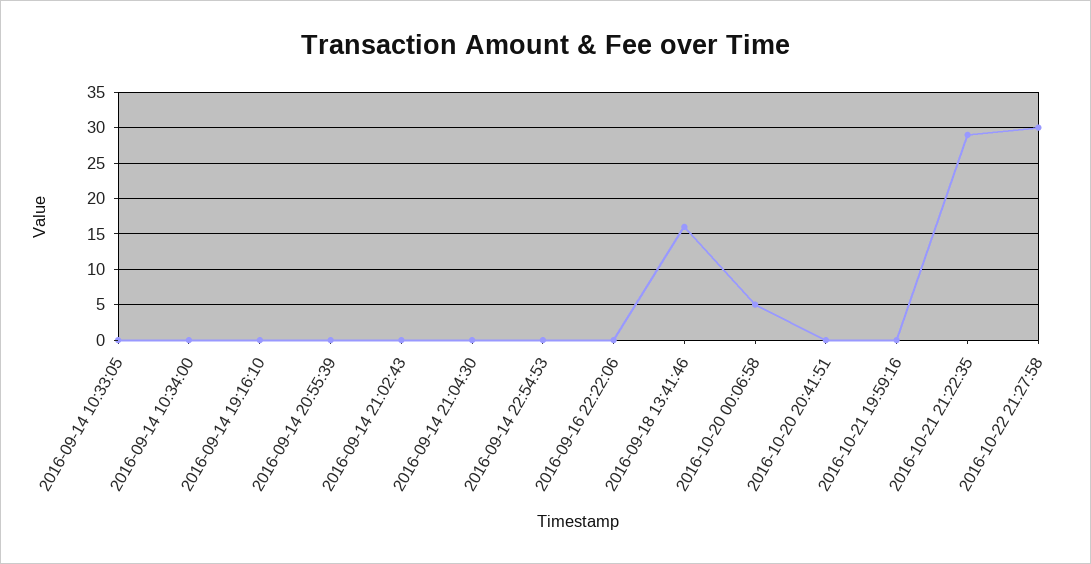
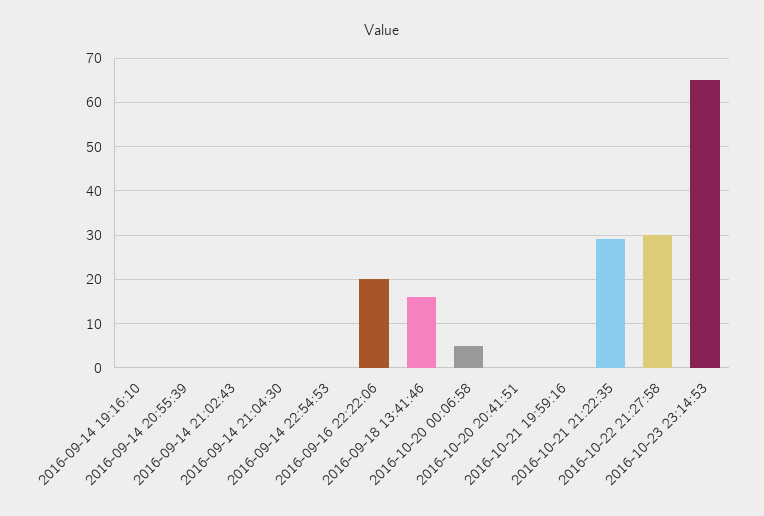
2016-09-14 10:33:05: 0 -> none
2016-09-14 10:34:00: 0 -> none
2016-09-16 22:22:06: 0 -> 20
2016-10-23 23:14:53: none -> 65

